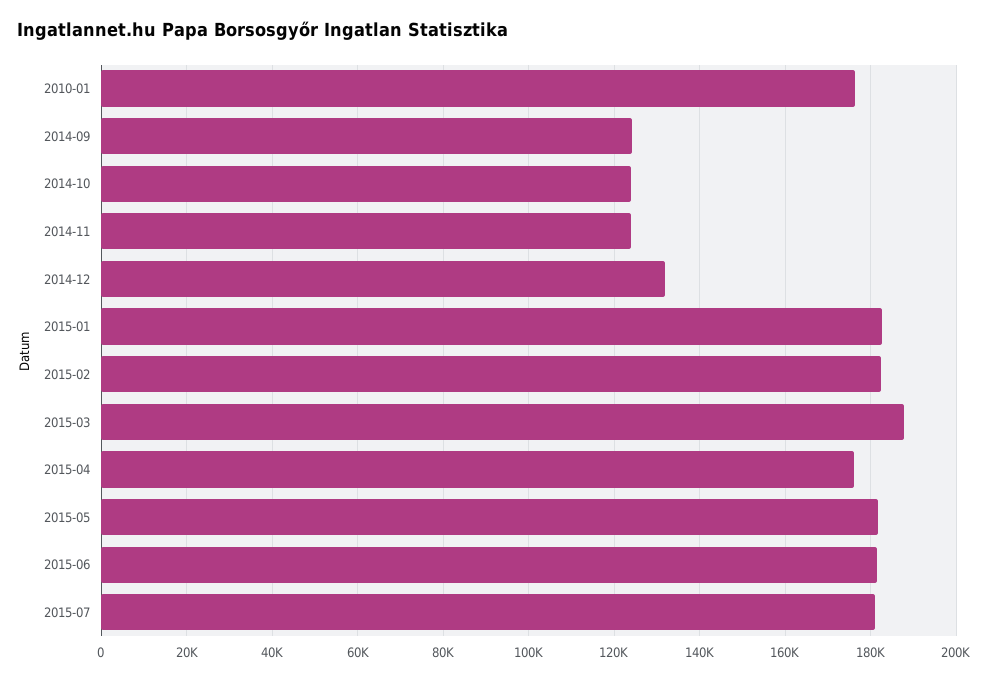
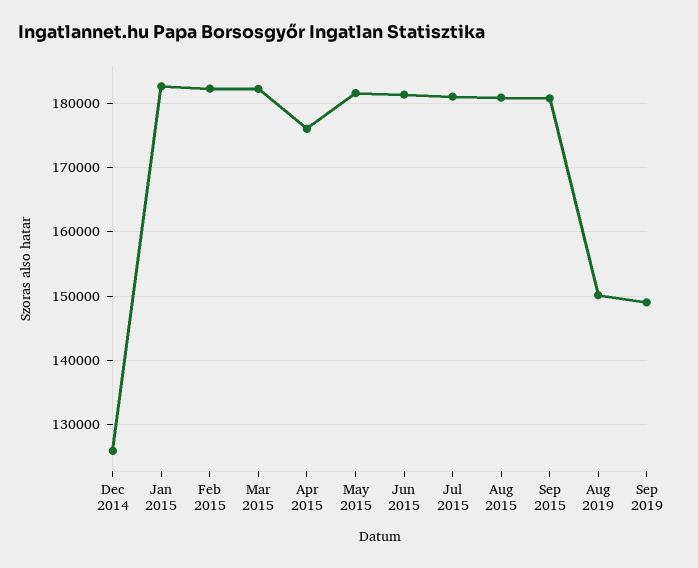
2010-01: 176000 -> none
2014-09: 124000 -> none
2014-10: 124000 -> none
2014-11: 124000 -> none
2014-12: 132000 -> 126000
2015-03: 188000 -> 182000
Aug 2015: none -> 181000
Sep 2015: none -> 181000
Aug 2019: none -> 150000
Sep 2019: none -> 149000

